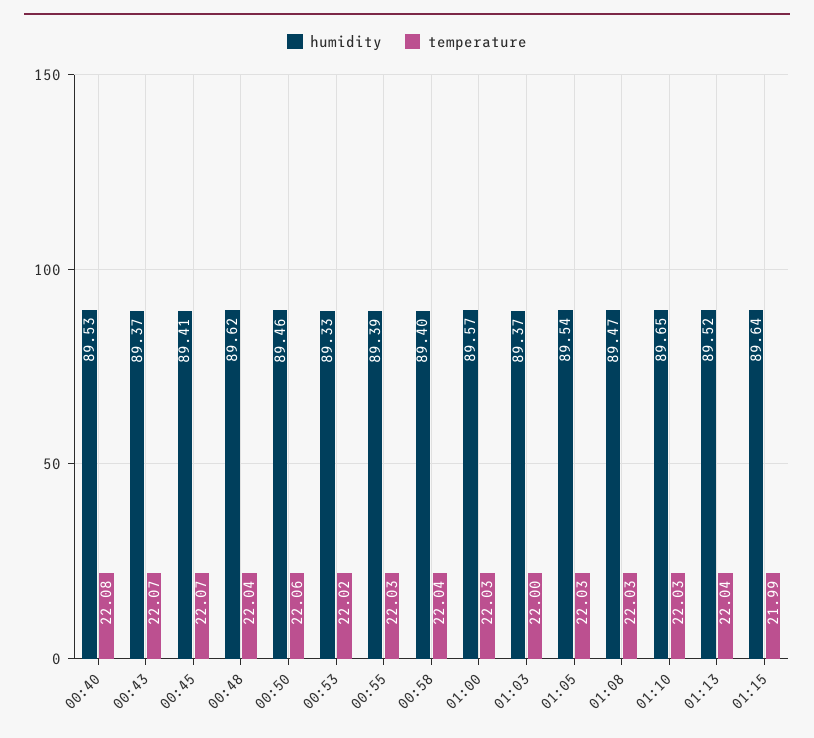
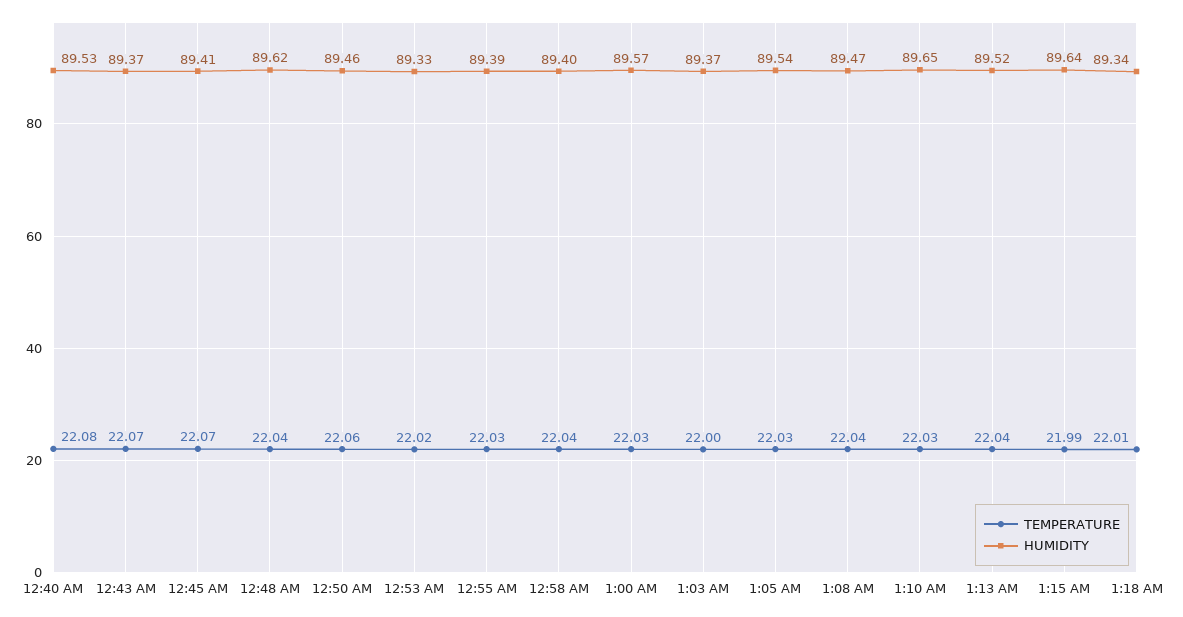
temperature, 01:08: 22.03 -> 22.04
temperature, 1:18 AM: none -> 22.01
humidity, 1:18 AM: none -> 89.34

